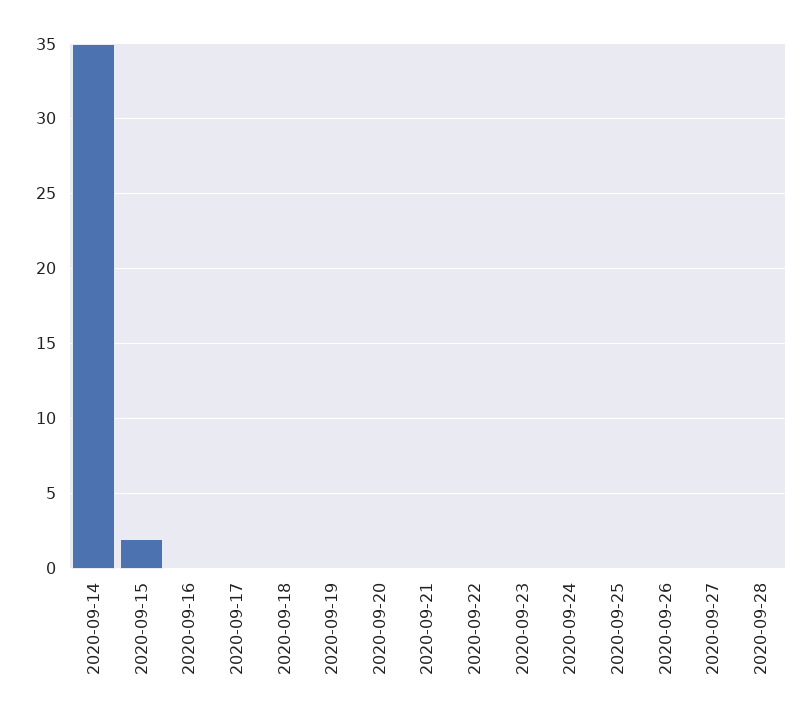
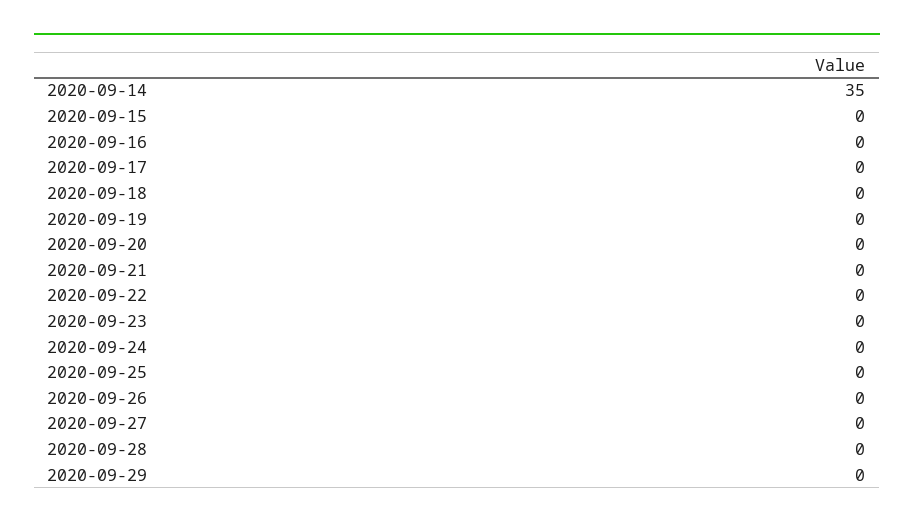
2020-09-15: 2 -> 0
2020-09-29: none -> 0

